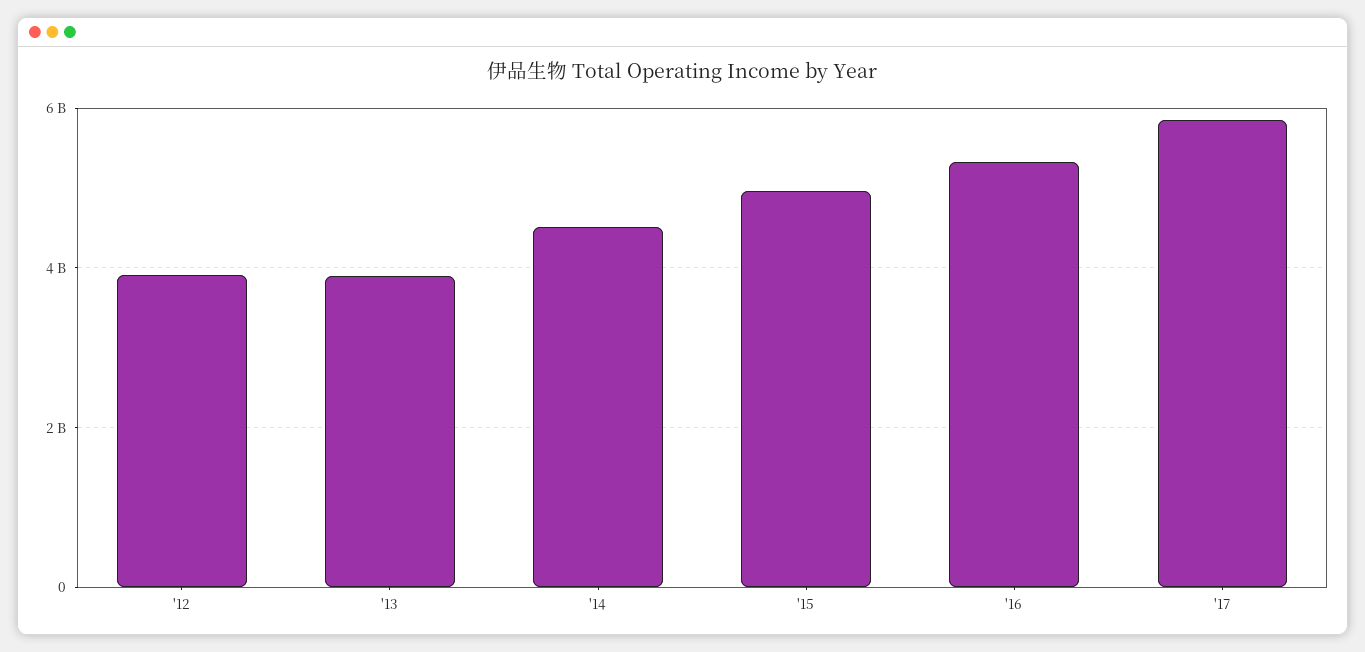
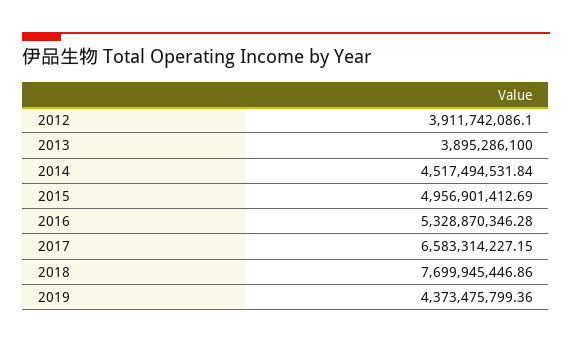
'17: 5800000000 -> 6583314227.15
2018: none -> 7699945446.86
2019: none -> 4373475799.36

